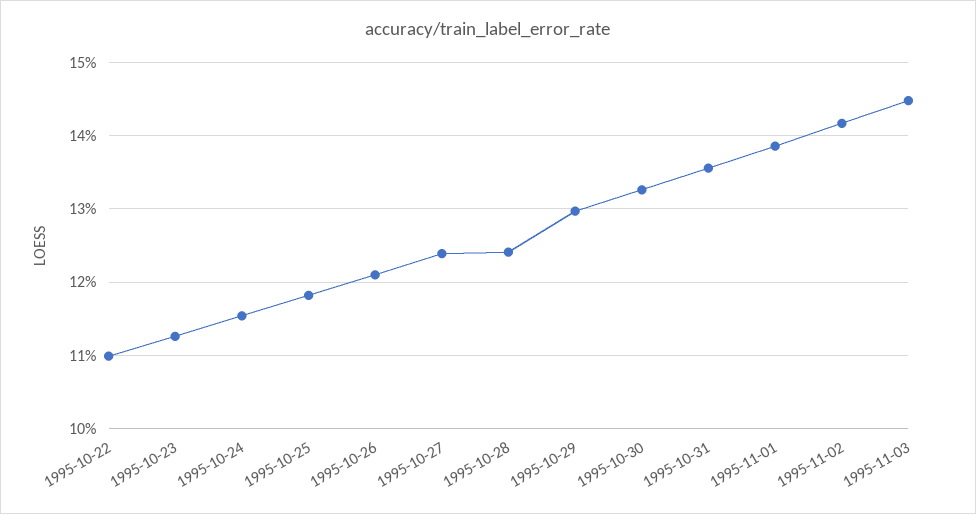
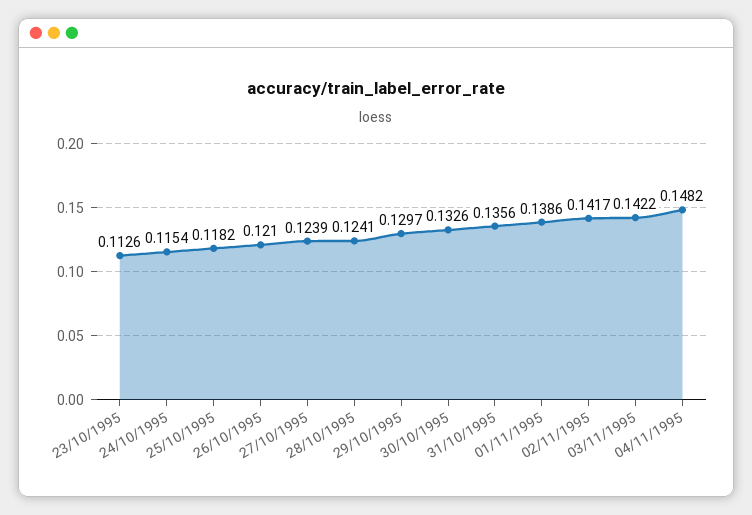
1995-10-22: 0.11 -> none
1995-11-03: 0.145 -> 0.1422
04/11/1995: none -> 0.1482

